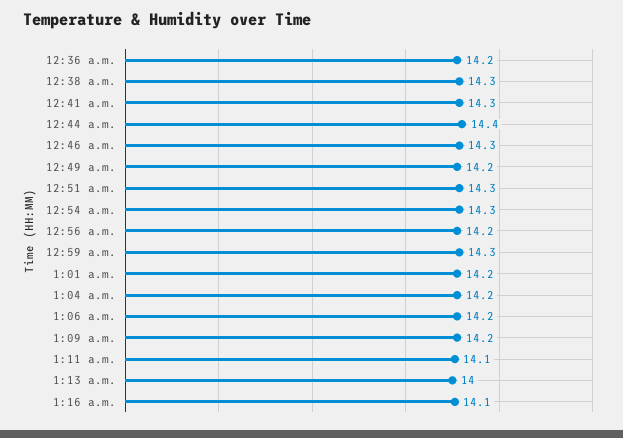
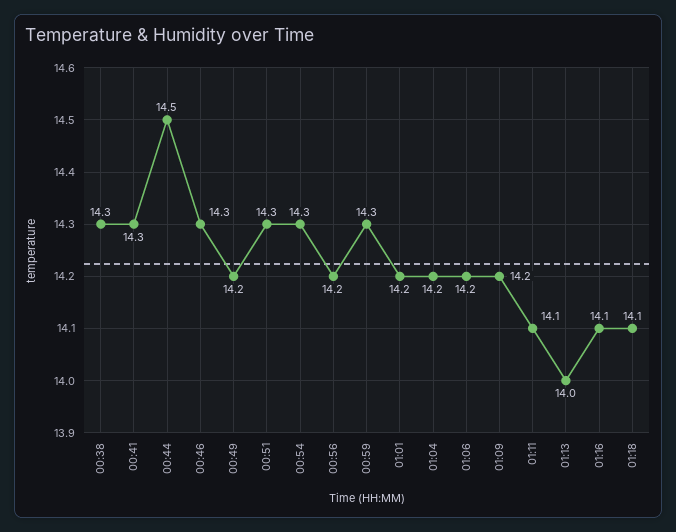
12:36 a.m.: 14.2 -> none
12:44 a.m.: 14.4 -> 14.5
01:18: none -> 14.1

